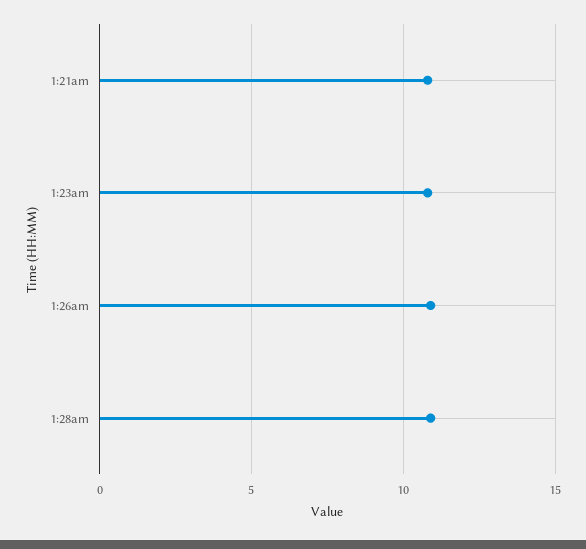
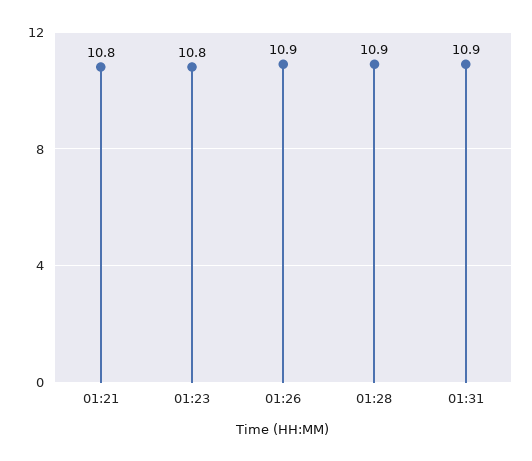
01:31: none -> 10.9

